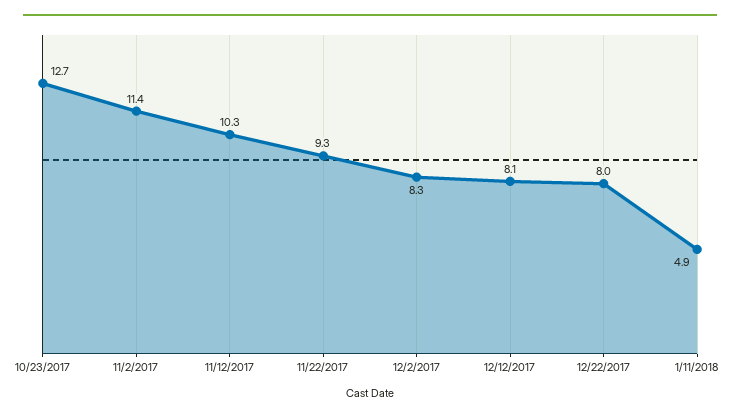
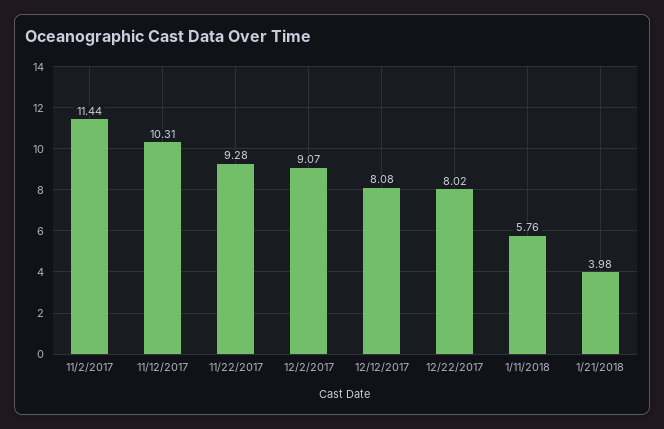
10/23/2017: 12.7 -> none
12/2/2017: 8.3 -> 9.07
1/11/2018: 4.9 -> 5.76
1/21/2018: none -> 3.98

